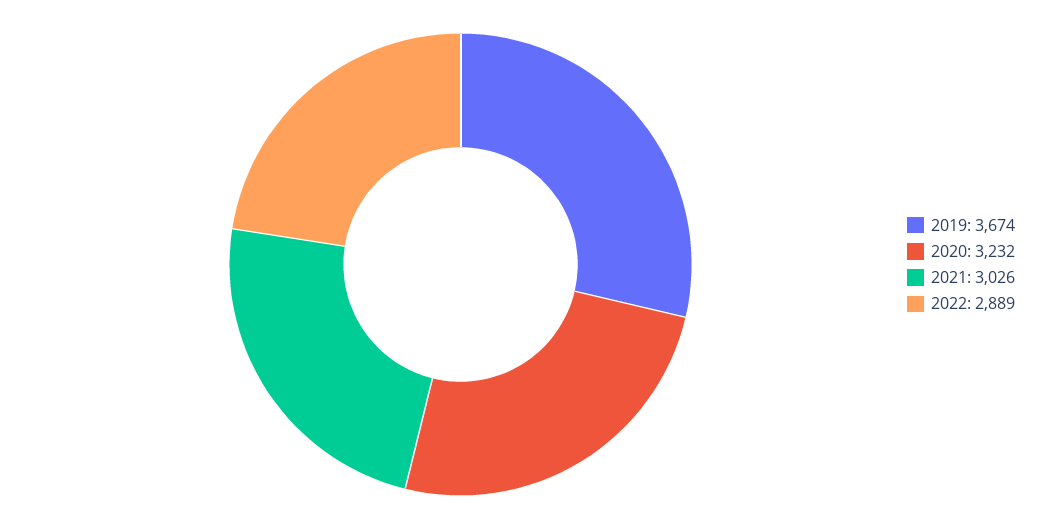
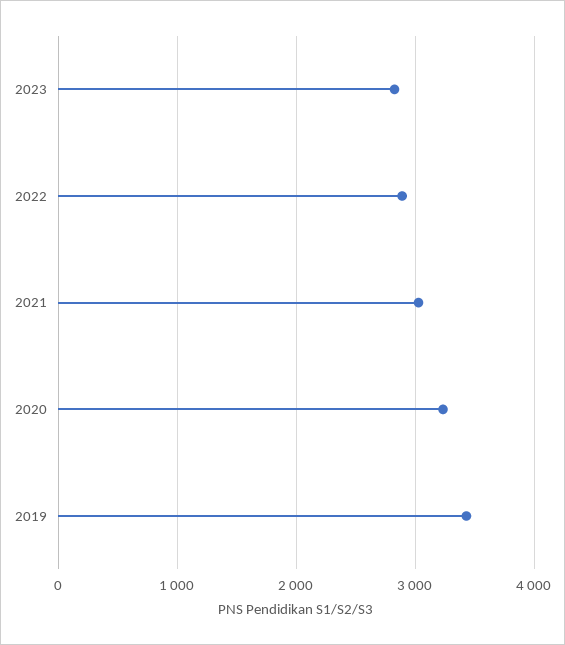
2019: 3674 -> 3400
2023: none -> 2800

